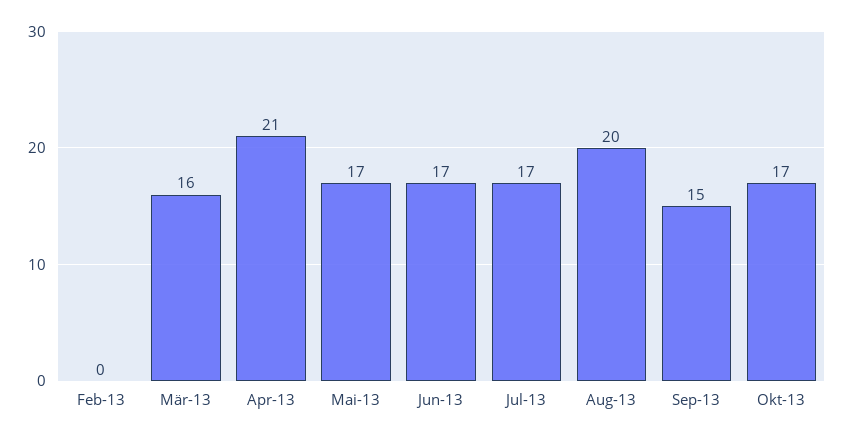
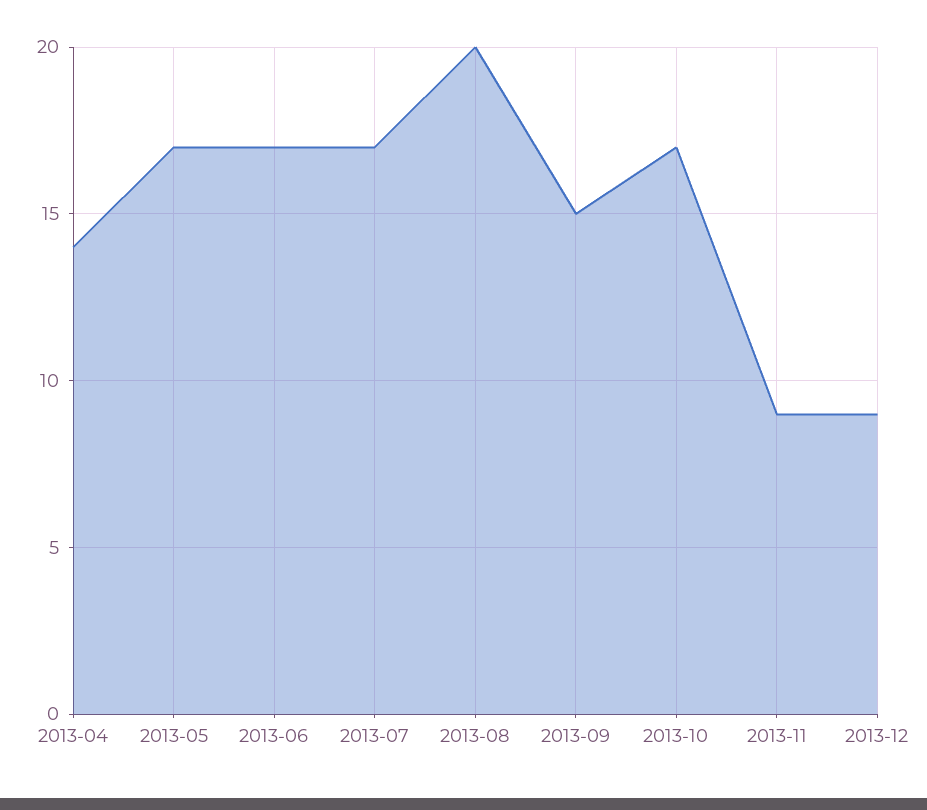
Feb-13: 0 -> none
Mär-13: 16 -> none
Apr-13: 21 -> 14
2013-11: none -> 9
2013-12: none -> 9

